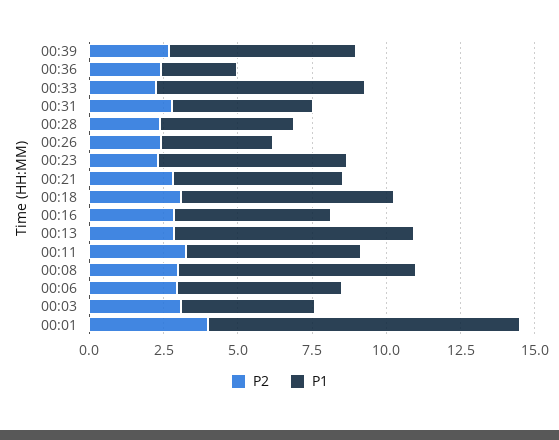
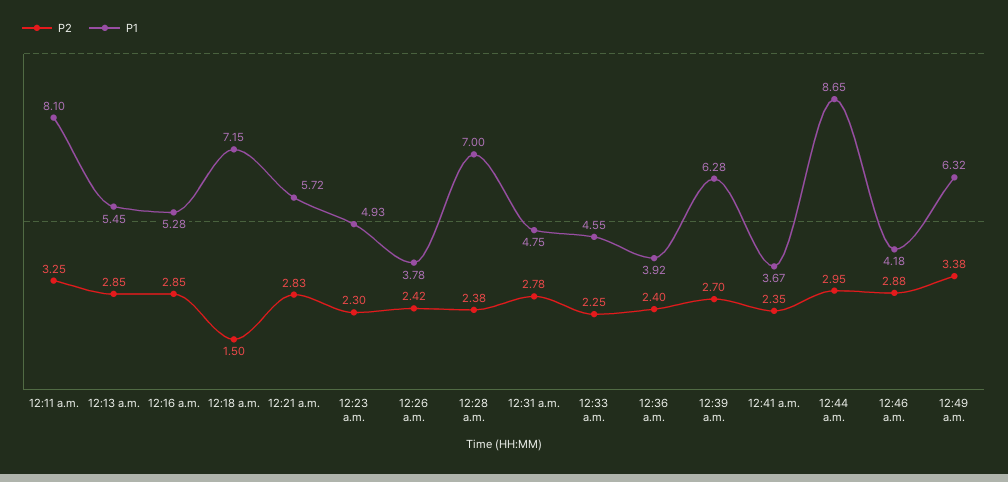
P1, 00:36: 2.5 -> 3.92
P1, 00:33: 7 -> 4.55
P1, 00:28: 4.5 -> 7
P1, 00:23: 6.5 -> 4.93
P2, 00:18: 3 -> 1.5
P1, 00:13: 8 -> 5.45
P1, 00:11: 6 -> 8.1
P2, 00:08: 3 -> none
P1, 00:08: 8 -> none
P2, 00:06: 3 -> none
P1, 00:06: 5.5 -> none
P2, 00:03: 3 -> none
P1, 00:03: 4.5 -> none
P2, 00:01: 4 -> none
P1, 00:01: 10.5 -> none
P2, 12:41 a.m.: none -> 2.35
P1, 12:41 a.m.: none -> 3.67
P2, 12:44 a.m.: none -> 2.95
P1, 12:44 a.m.: none -> 8.65
P2, 12:46 a.m.: none -> 2.88
P1, 12:46 a.m.: none -> 4.18
P2, 12:49 a.m.: none -> 3.38
P1, 12:49 a.m.: none -> 6.32

